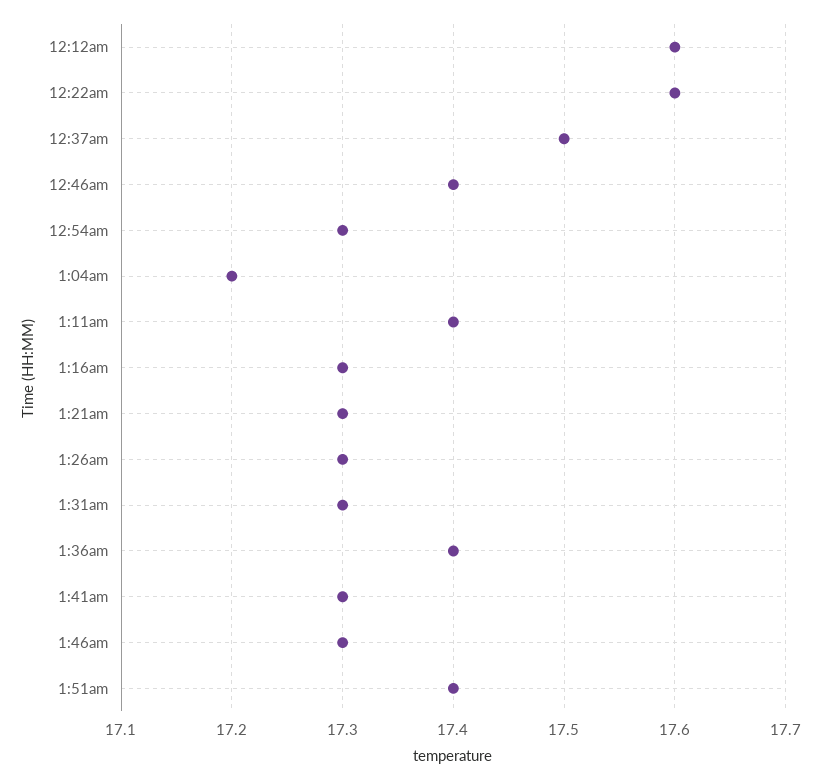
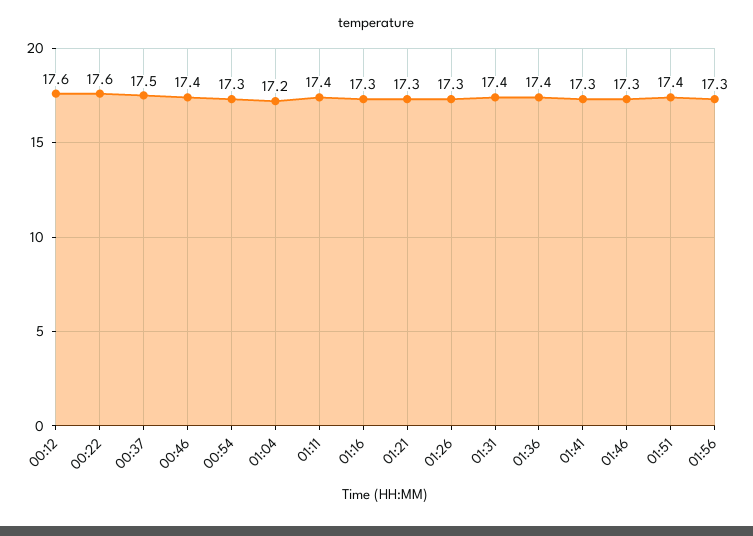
1:31am: 17.3 -> 17.4
01:56: none -> 17.3

